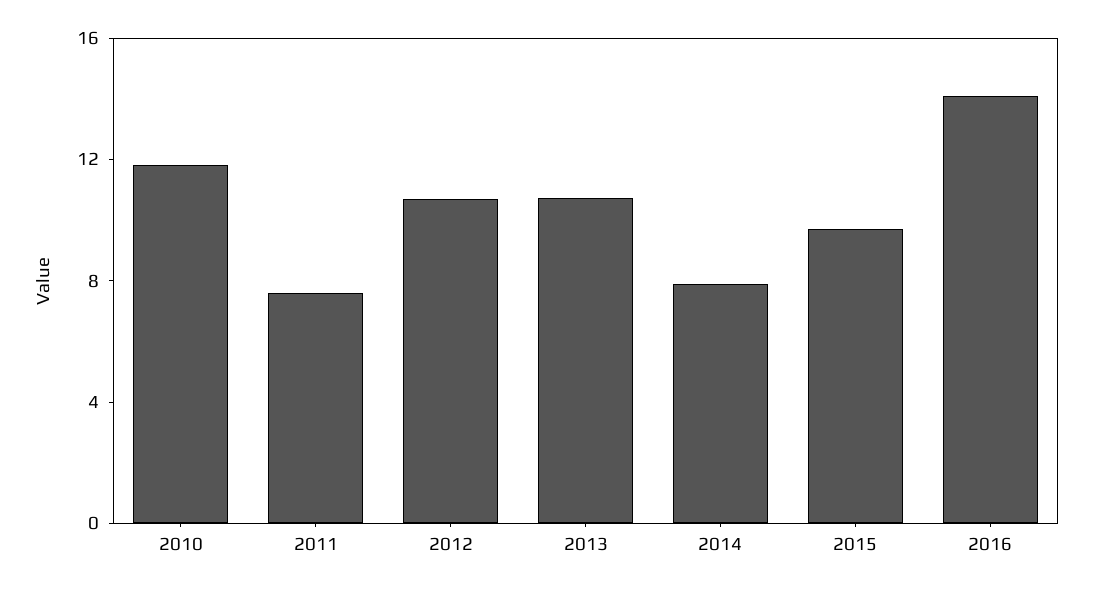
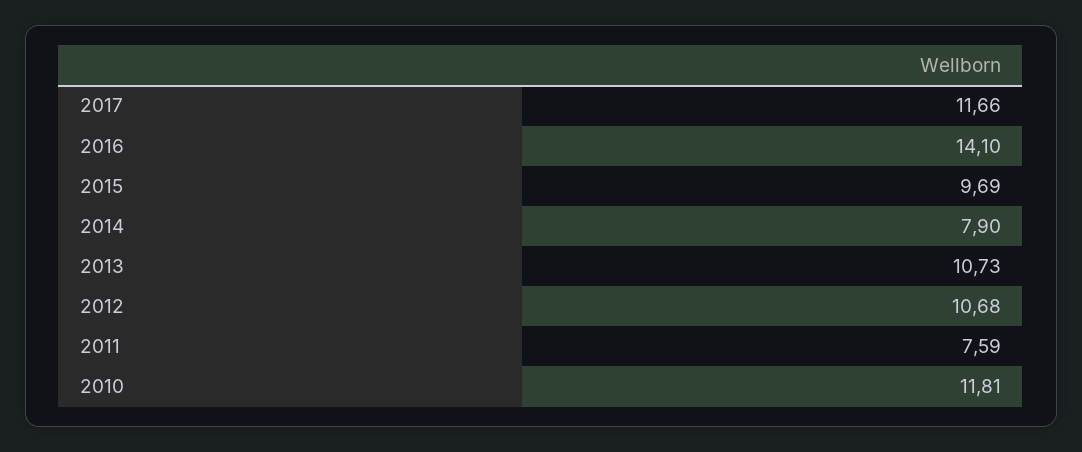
2017: none -> 11.66

